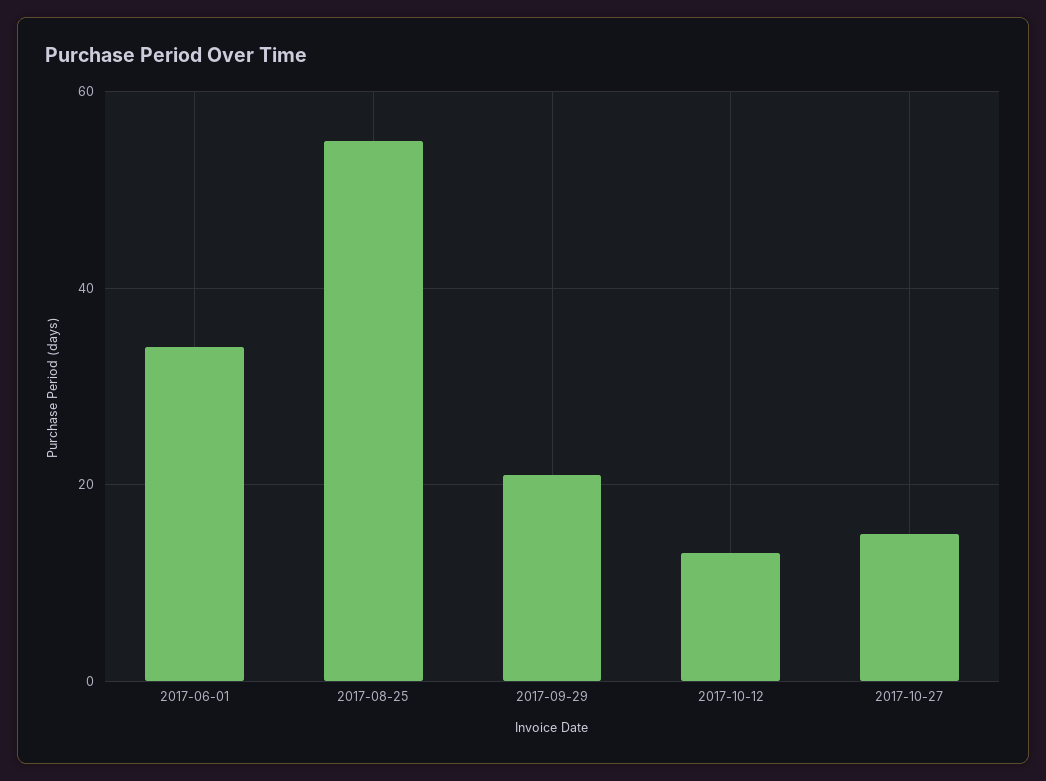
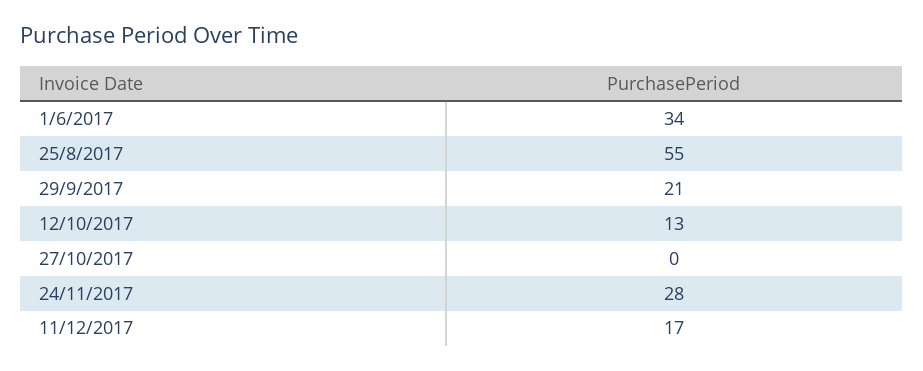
2017-10-27: 15 -> 0
24/11/2017: none -> 28
11/12/2017: none -> 17

